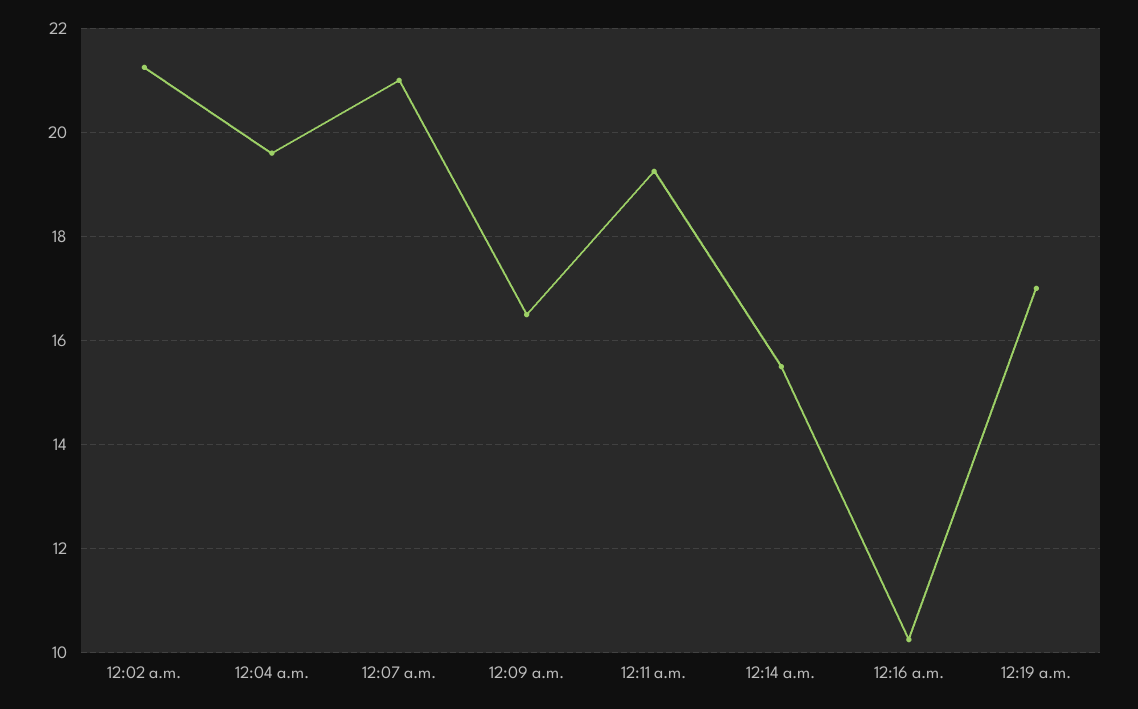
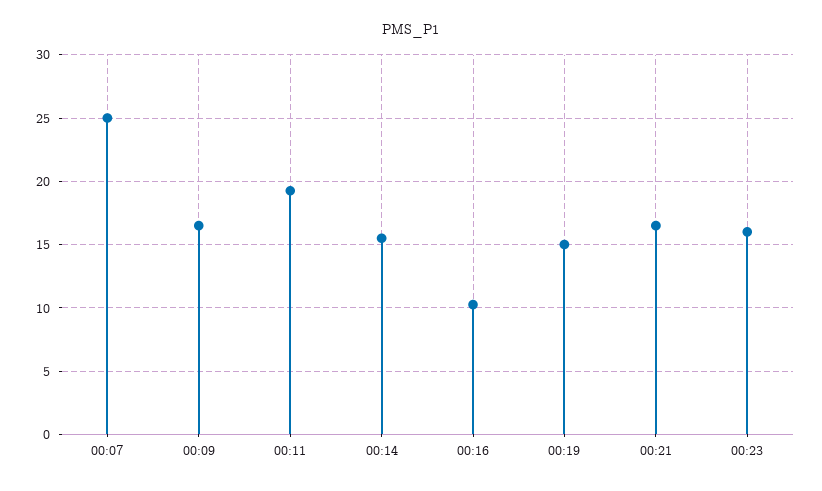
12:02 a.m.: 21.2 -> none
12:04 a.m.: 19.6 -> none
12:07 a.m.: 21 -> 25
12:19 a.m.: 17 -> 15
00:21: none -> 16.5
00:23: none -> 16

